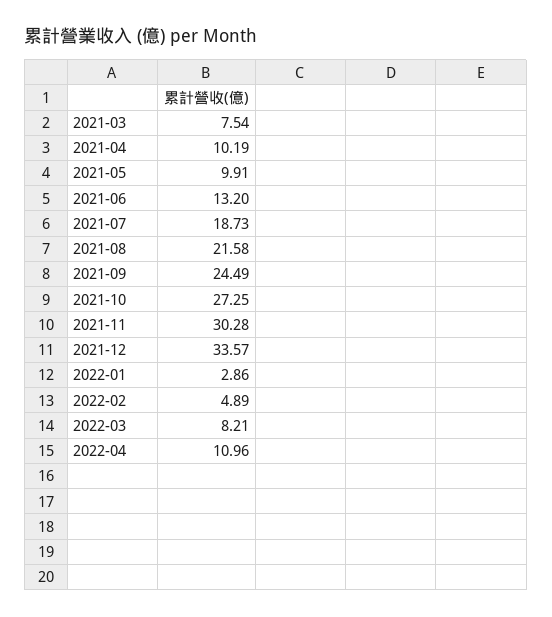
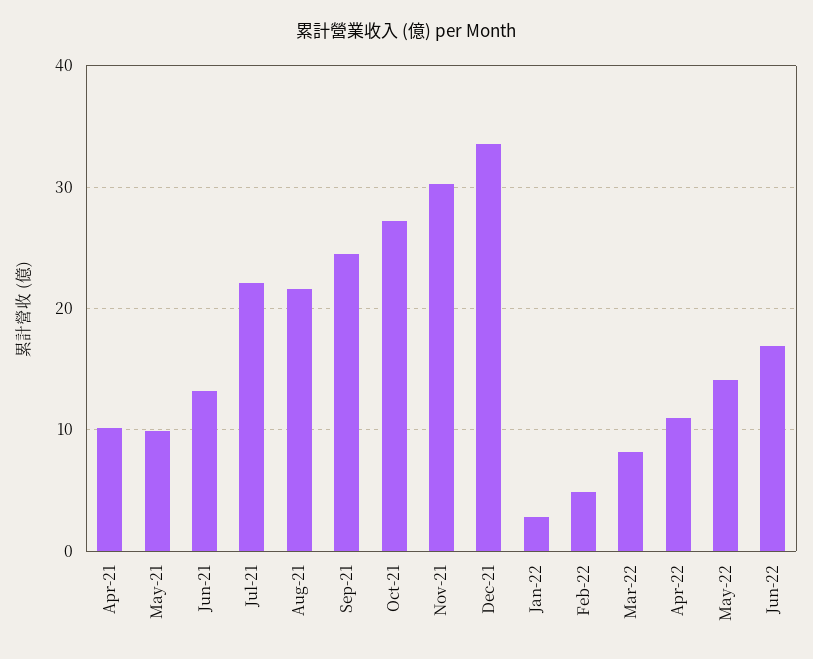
2021-03: 7.54 -> none
2021-07: 18.73 -> 22
May-22: none -> 14
Jun-22: none -> 17

